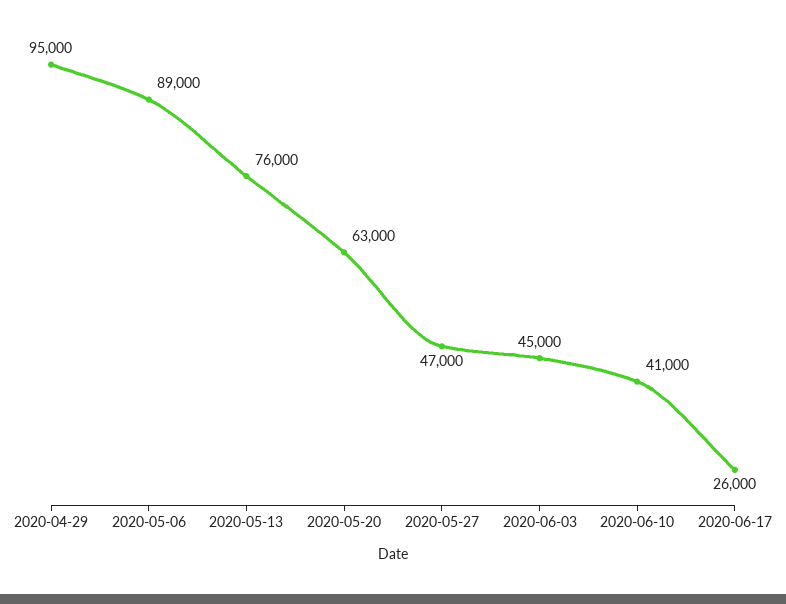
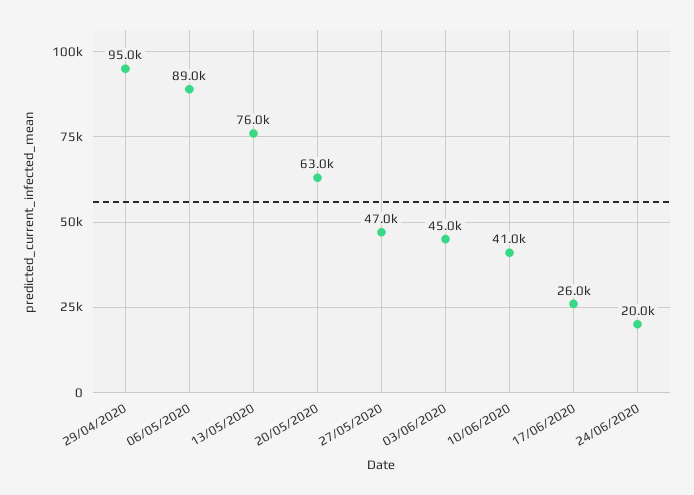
24/06/2020: none -> 20000

